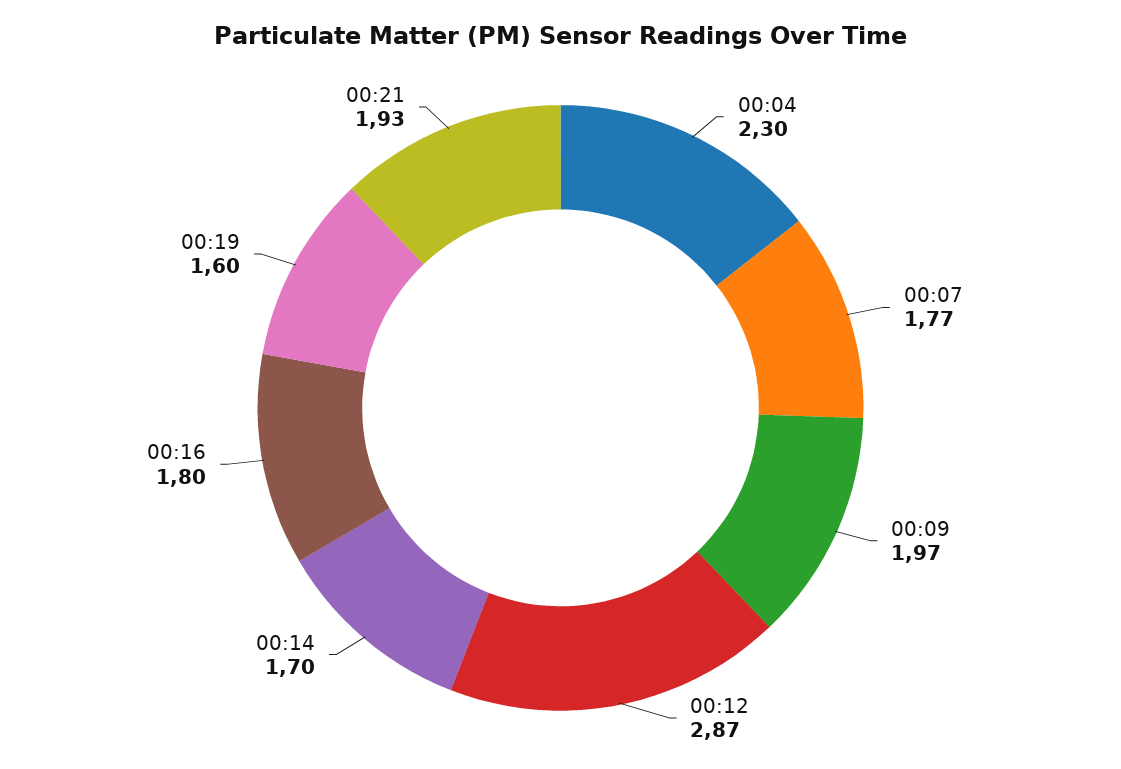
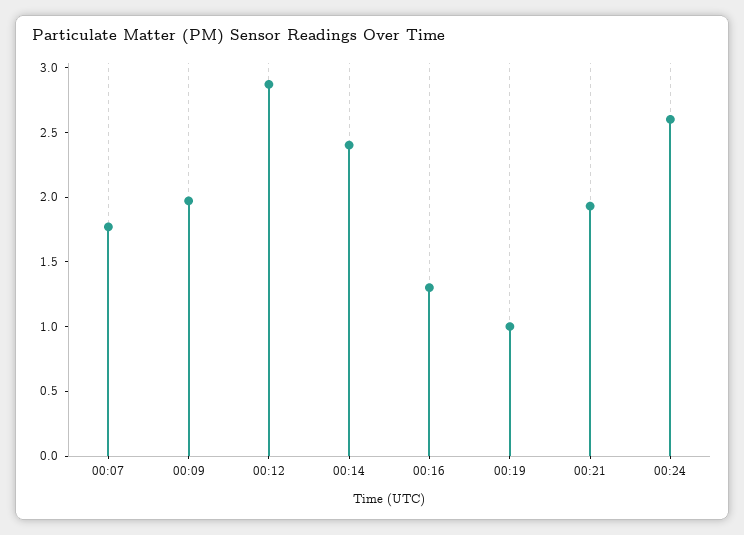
00:04: 2.3 -> none
00:14: 1.7 -> 2.4
00:16: 1.8 -> 1.3
00:19: 1.6 -> 1
00:24: none -> 2.6

